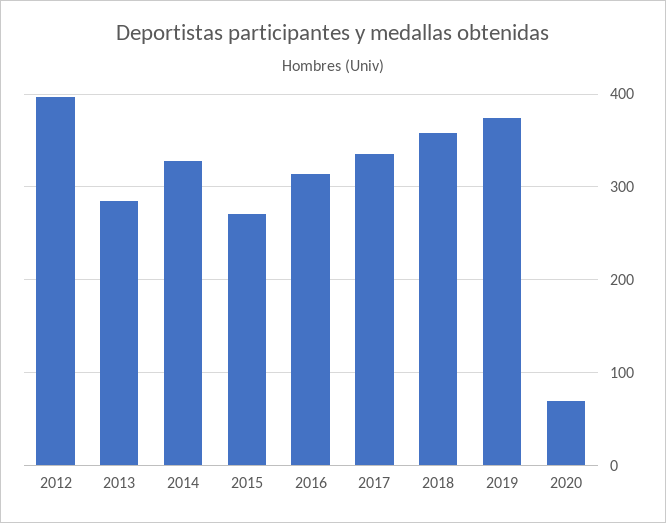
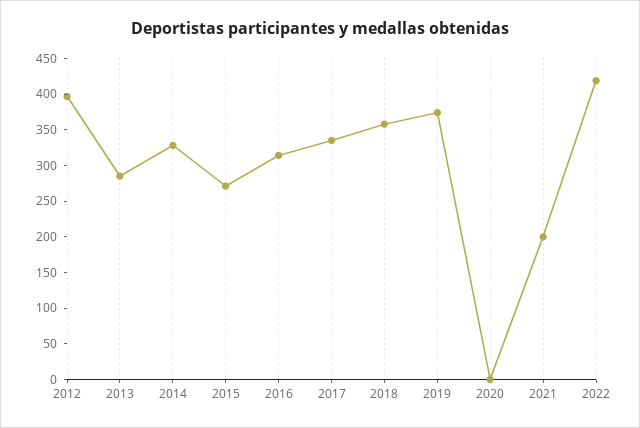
2020: 70 -> 0
2021: none -> 200
2022: none -> 425

